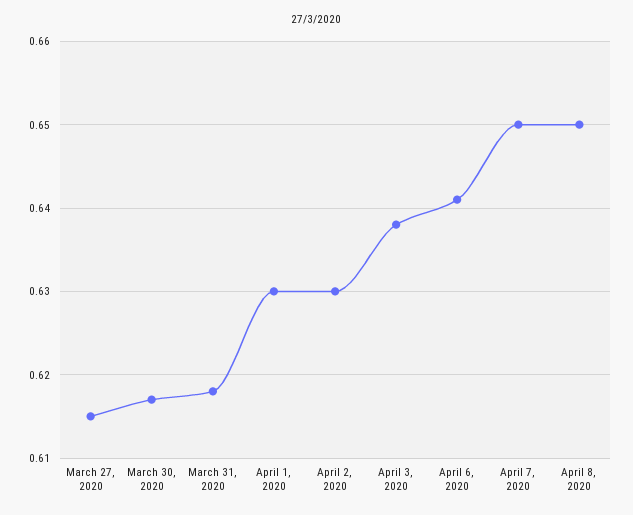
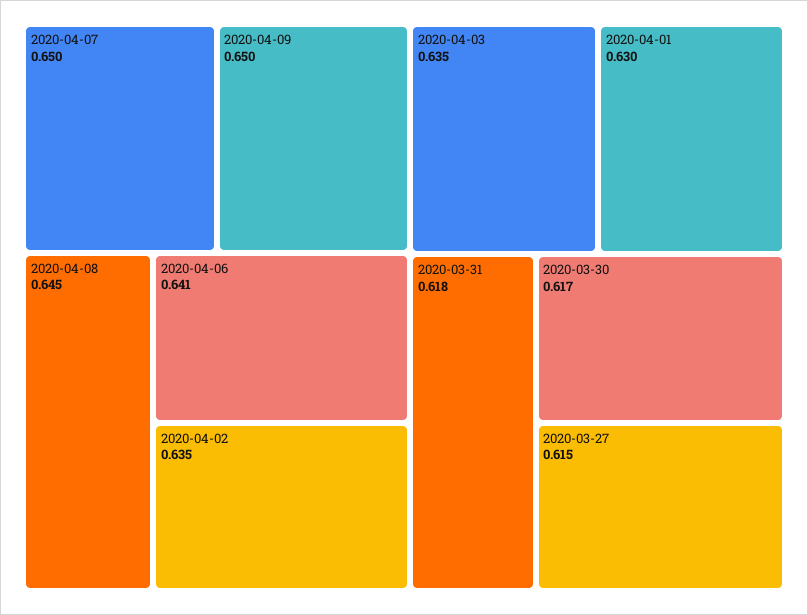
April 2, 2020: 0.63 -> 0.635
April 3, 2020: 0.638 -> 0.635
April 8, 2020: 0.65 -> 0.645
2020-04-09: none -> 0.65

